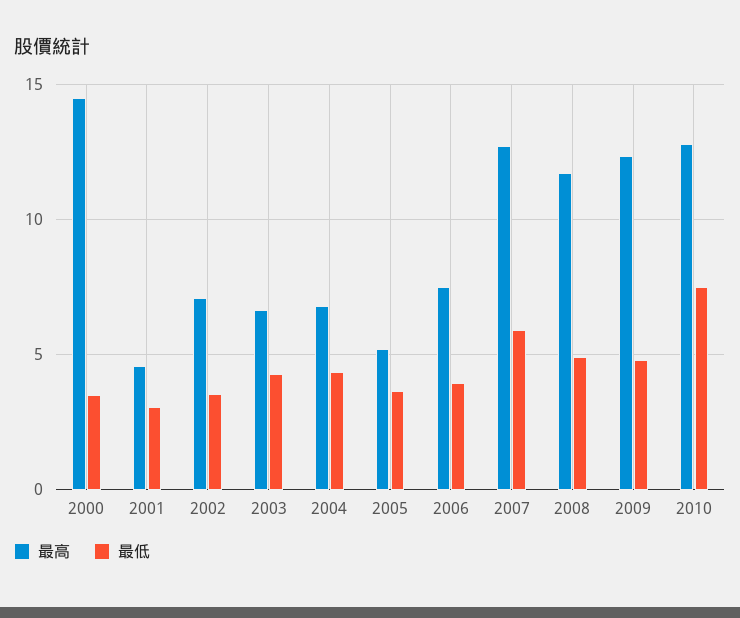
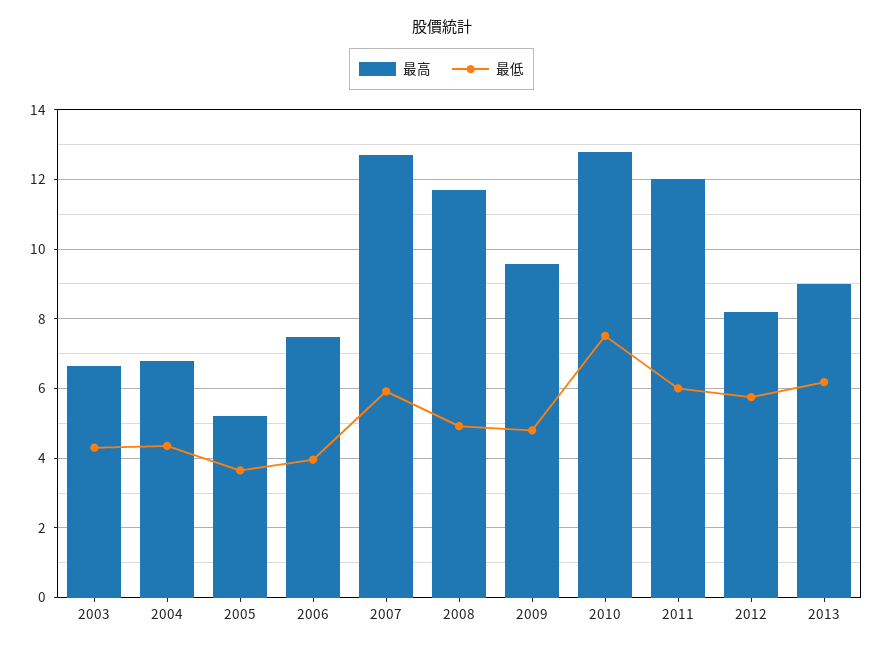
最高, 2000: 14.5 -> none
最低, 2000: 3.5 -> none
最高, 2001: 4.5 -> none
最低, 2001: 3 -> none
最高, 2002: 7 -> none
最低, 2002: 3.5 -> none
最高, 2009: 12.5 -> 9.6
最高, 2011: none -> 12
最低, 2011: none -> 6
最高, 2012: none -> 8.2
最低, 2012: none -> 5.8
最高, 2013: none -> 9
最低, 2013: none -> 6.2

